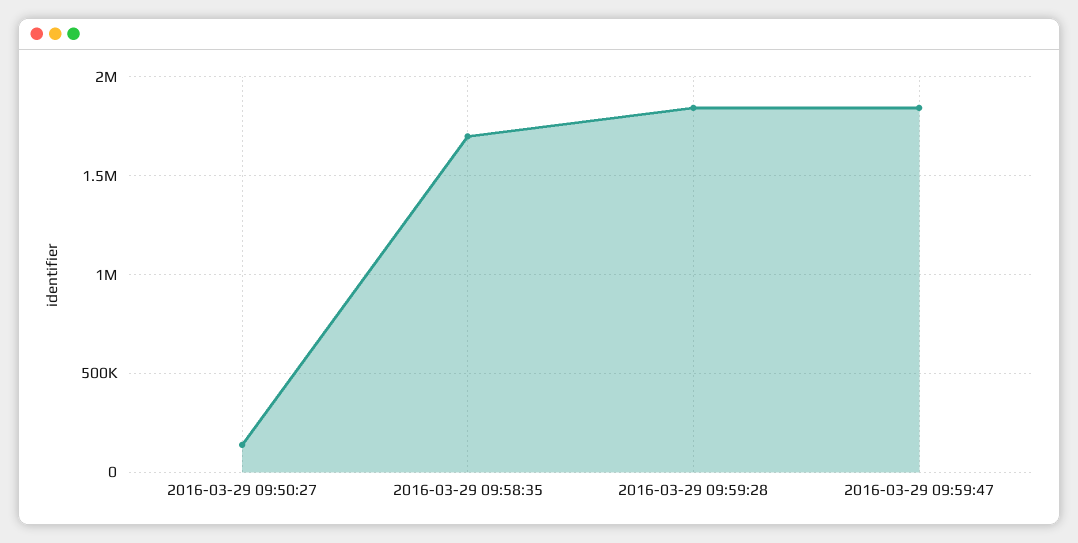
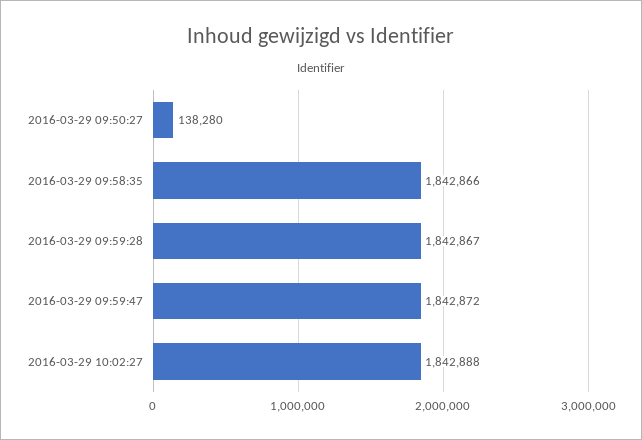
2016-03-29 09:58:35: 1700000 -> 1842866
2016-03-29 10:02:27: none -> 1842888

